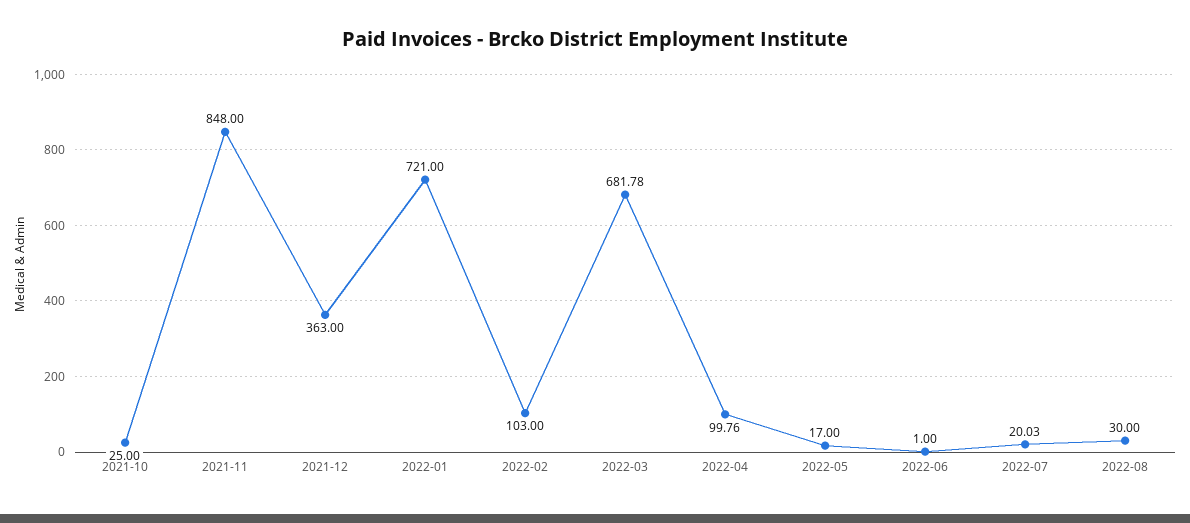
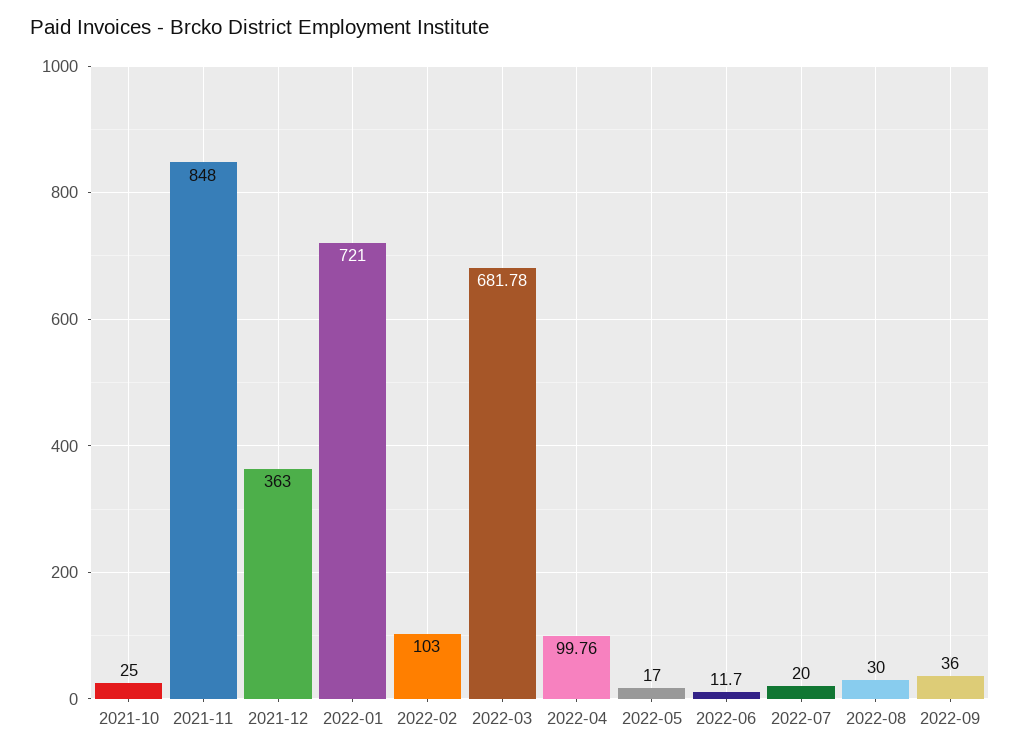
2022-06: 1 -> 11.7
2022-07: 20.03 -> 20
2022-09: none -> 36

